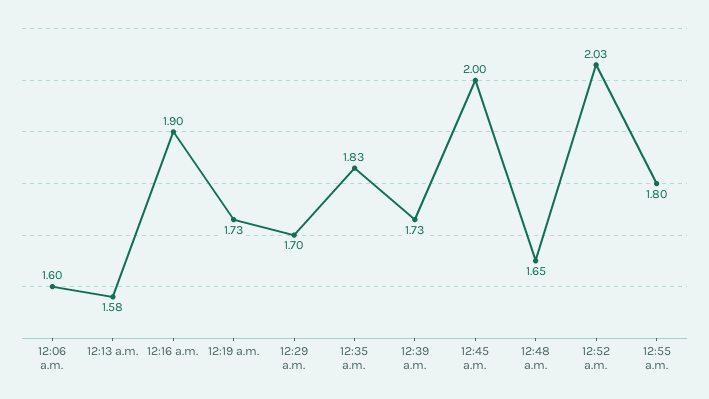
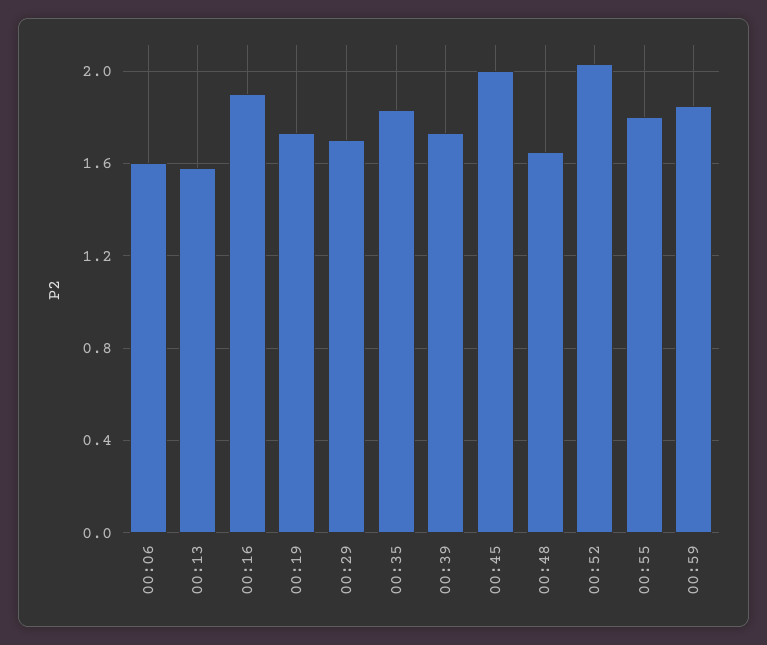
00:59: none -> 1.85

